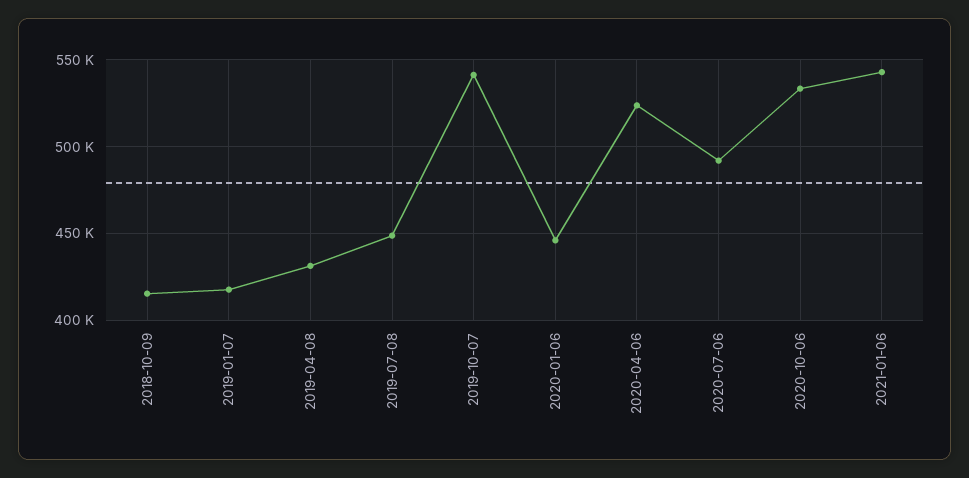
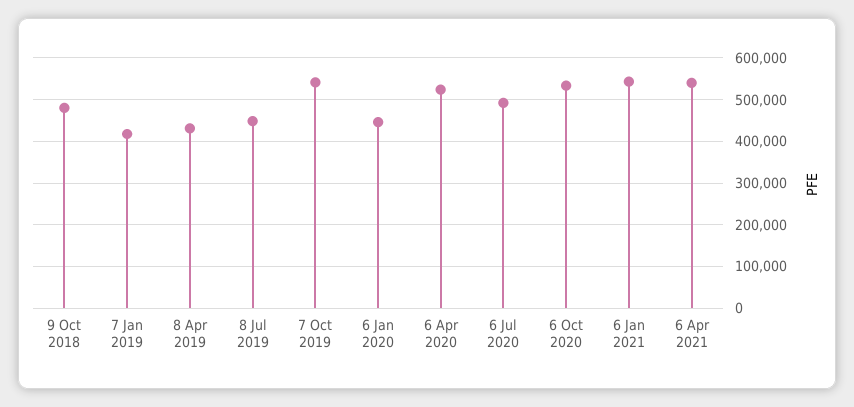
2018-10-09: 415000 -> 480000
6 Apr 2021: none -> 540000

